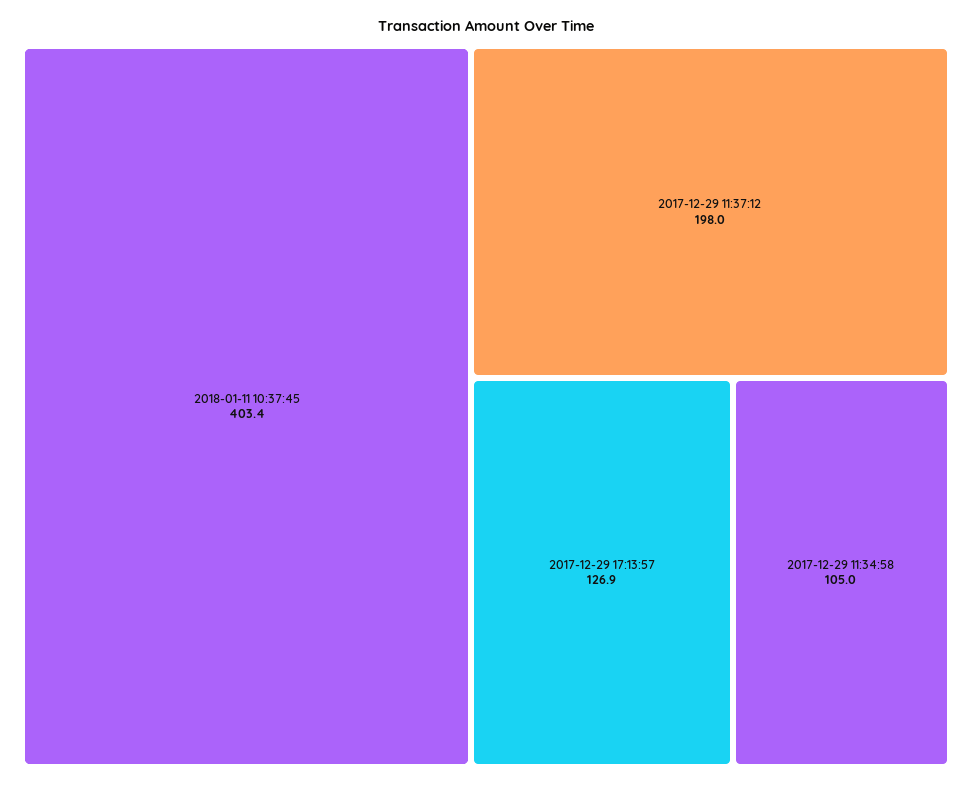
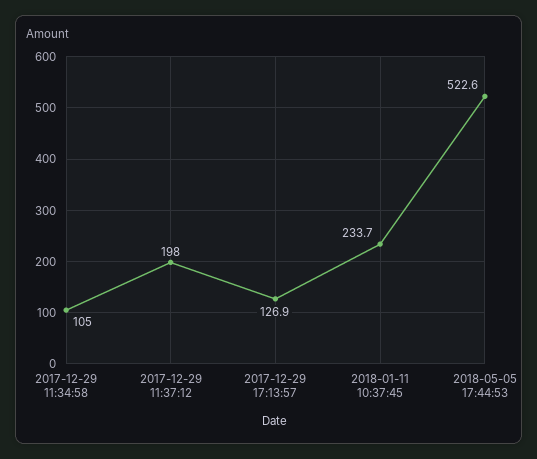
2018-01-11 10:37:45: 403.4 -> 233.7
2018-05-05 17:44:53: none -> 522.6

